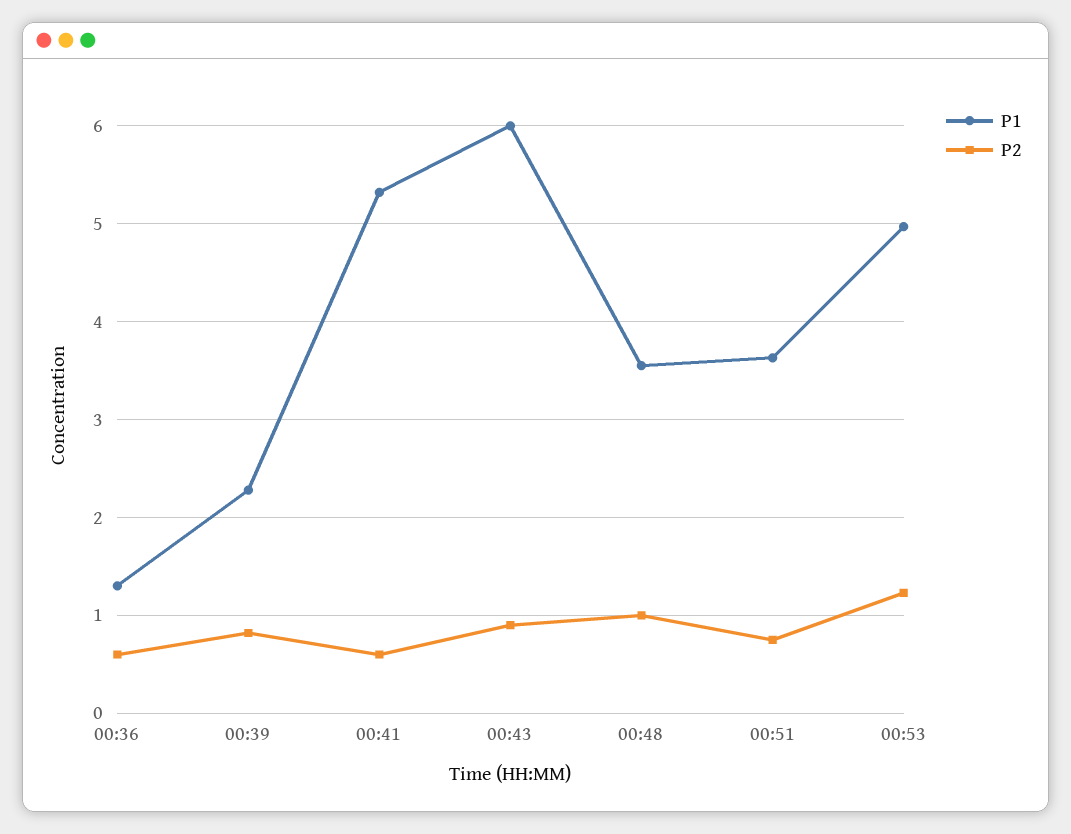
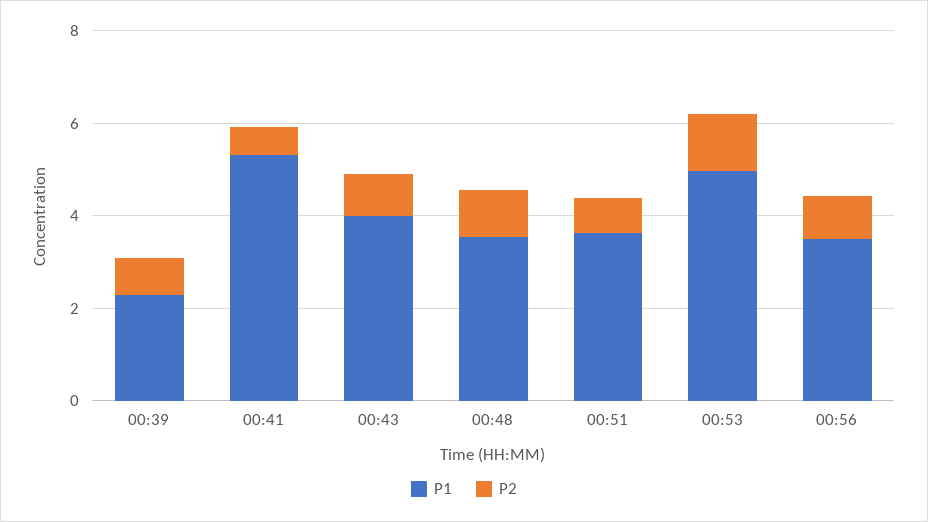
P1, 00:36: 1.3 -> none
P2, 00:36: 0.6 -> none
P1, 00:43: 6 -> 4
P1, 00:56: none -> 3.5
P2, 00:56: none -> 1

